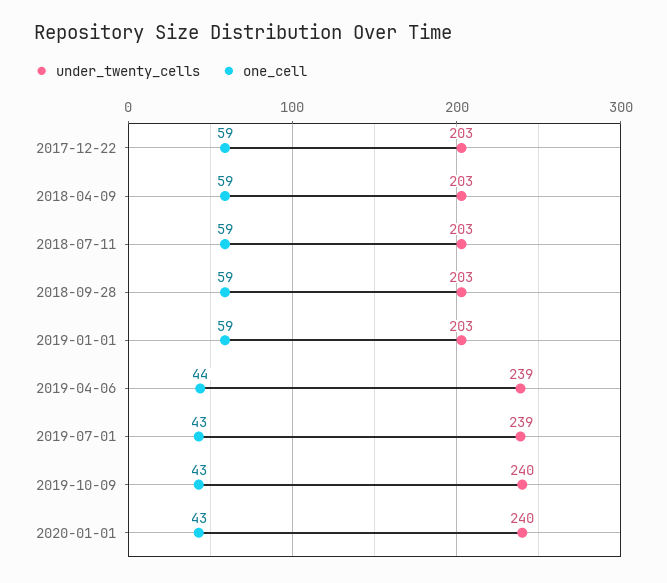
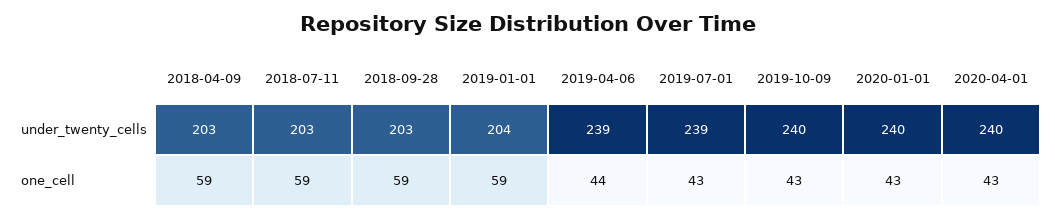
under_twenty_cells, 2017-12-22: 203 -> none
one_cell, 2017-12-22: 59 -> none
under_twenty_cells, 2019-01-01: 203 -> 204
under_twenty_cells, 2020-04-01: none -> 240
one_cell, 2020-04-01: none -> 43

